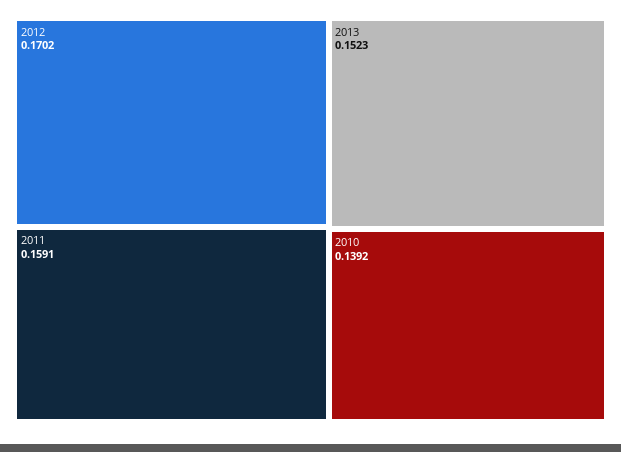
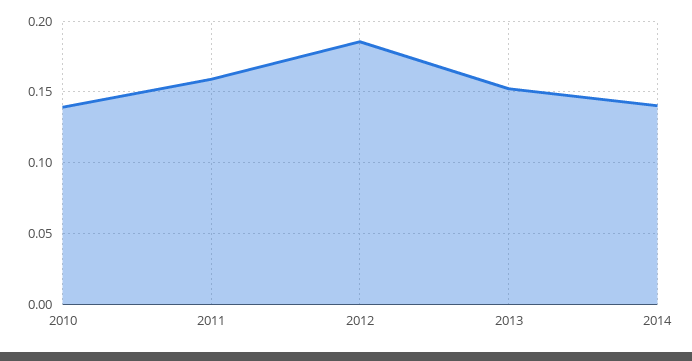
2012: 0.1702 -> 0.185
2014: none -> 0.14

